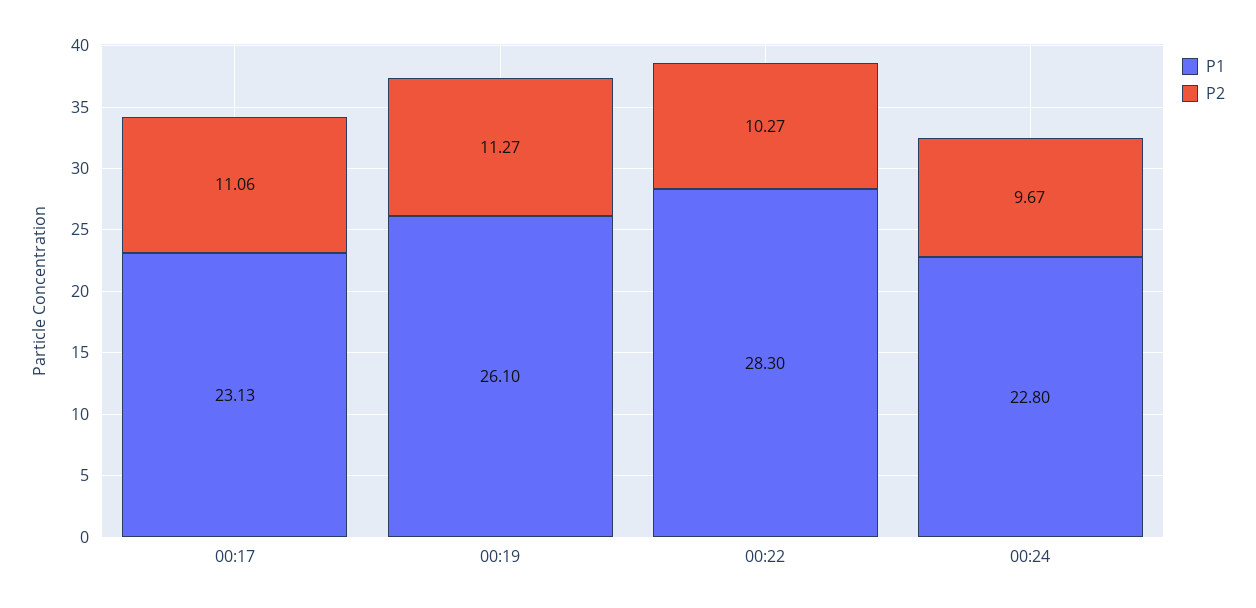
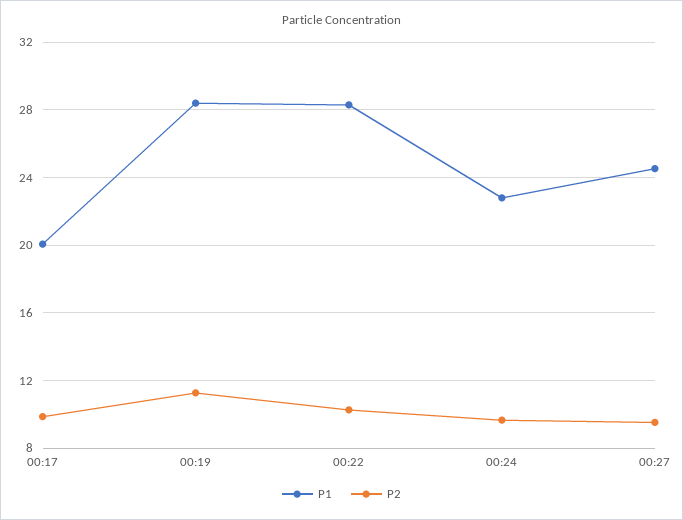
P1, 00:17: 23.13 -> 20
P2, 00:17: 11.06 -> 10
P1, 00:19: 26.1 -> 28.5
P1, 00:27: none -> 24.5
P2, 00:27: none -> 9.5

